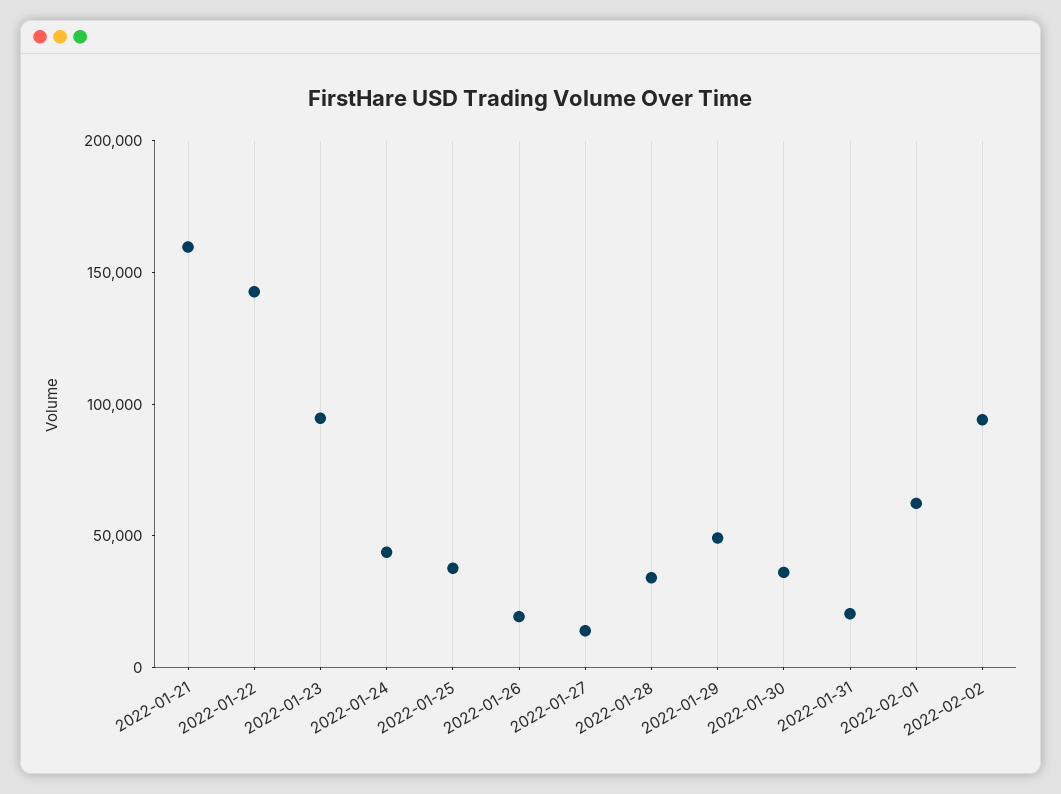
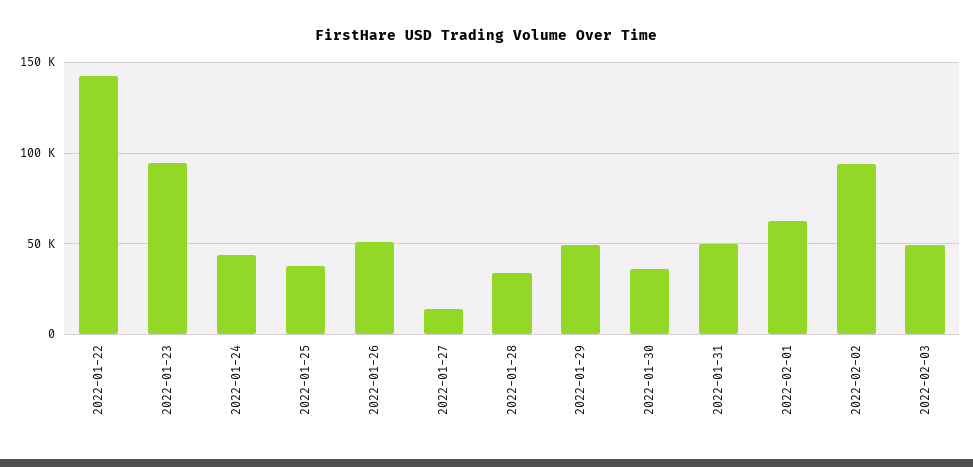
2022-01-21: 160000 -> none
2022-01-26: 20000 -> 50000
2022-01-31: 20000 -> 50000
2022-02-03: none -> 50000

